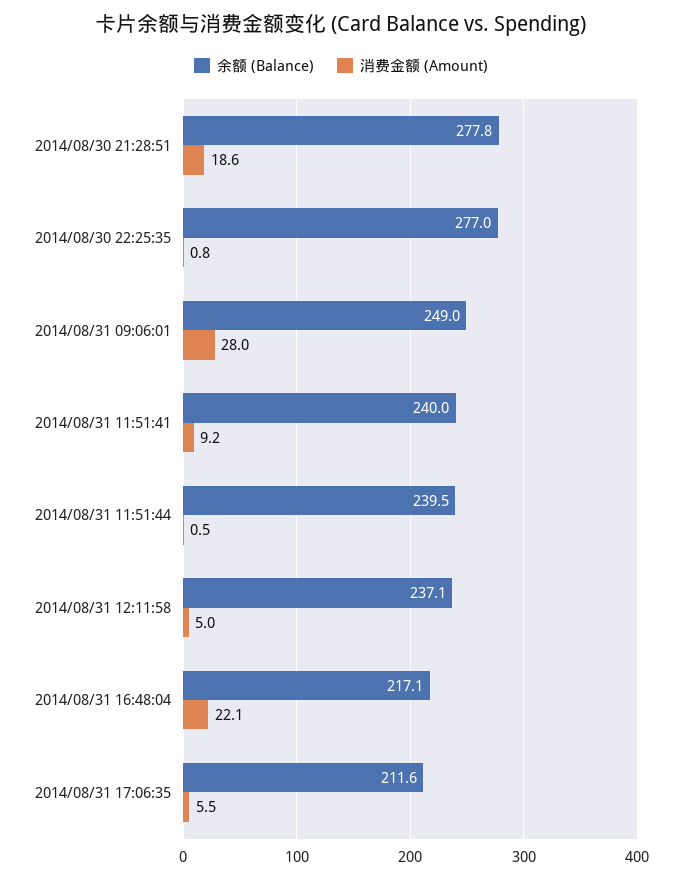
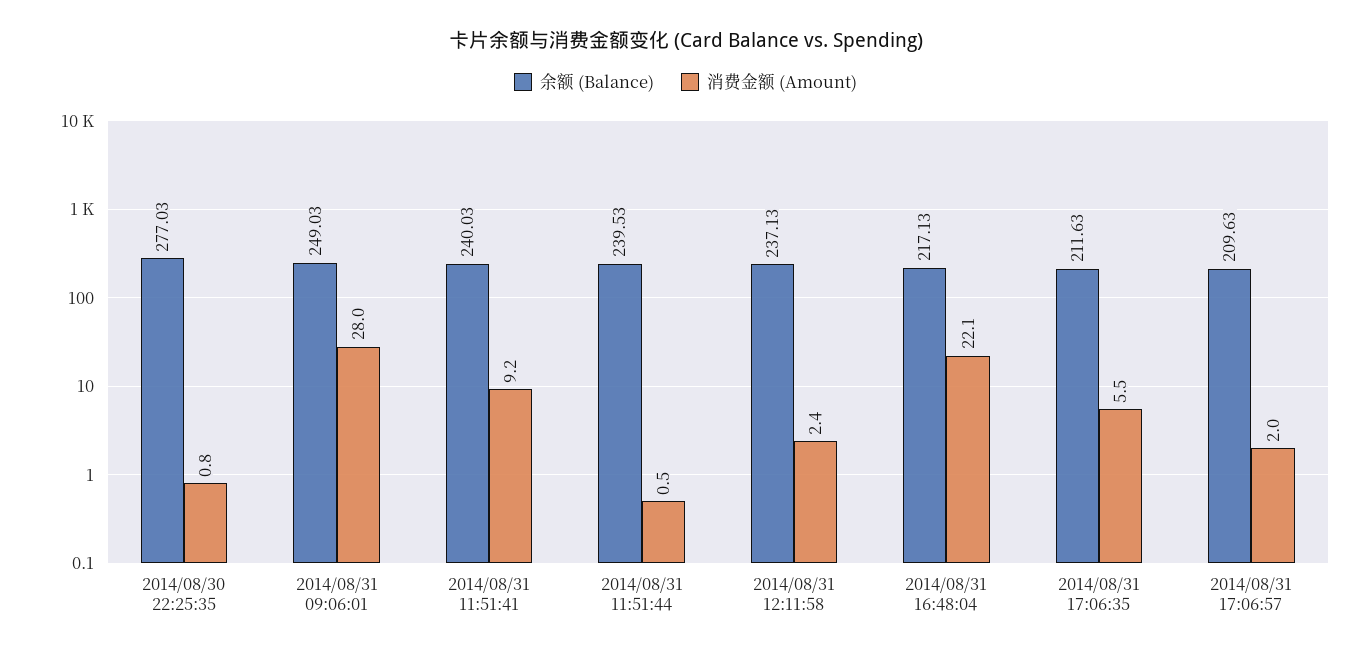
余额 (Balance), 2014/08/30 21:28:51: 277.8 -> none
消费金额 (Amount), 2014/08/30 21:28:51: 18.6 -> none
消费金额 (Amount), 2014/08/31 12:11:58: 5 -> 2.4
余额 (Balance), 2014/08/31 17:06:57: none -> 209.63
消费金额 (Amount), 2014/08/31 17:06:57: none -> 2

